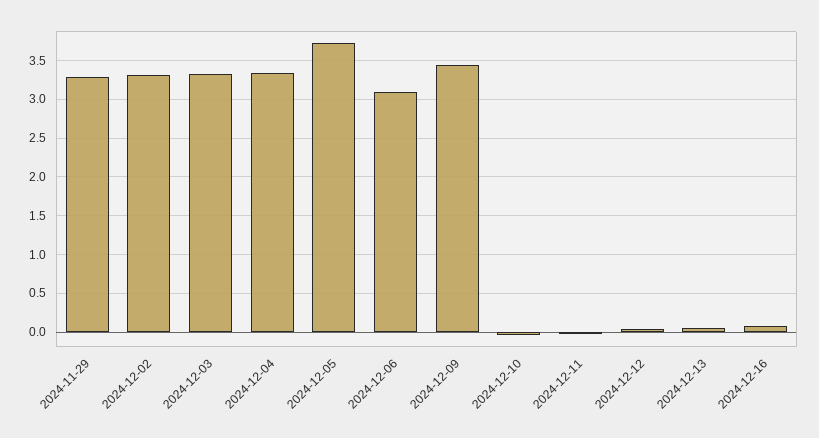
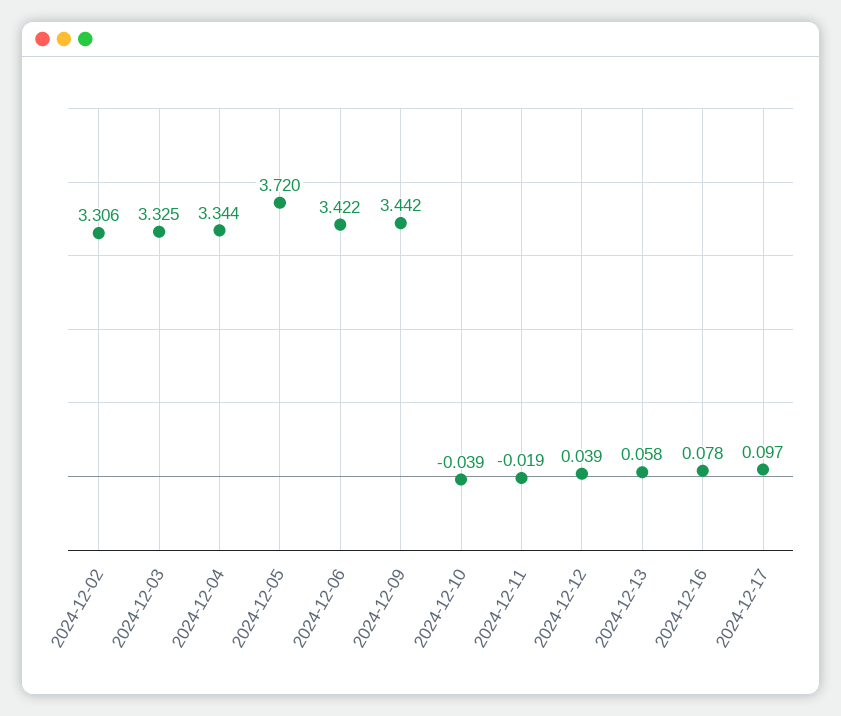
2024-11-29: 3.3 -> none
2024-12-06: 3.1 -> 3.422
2024-12-17: none -> 0.097

